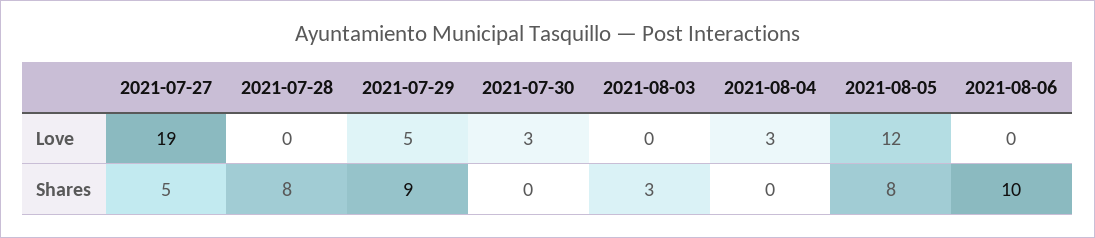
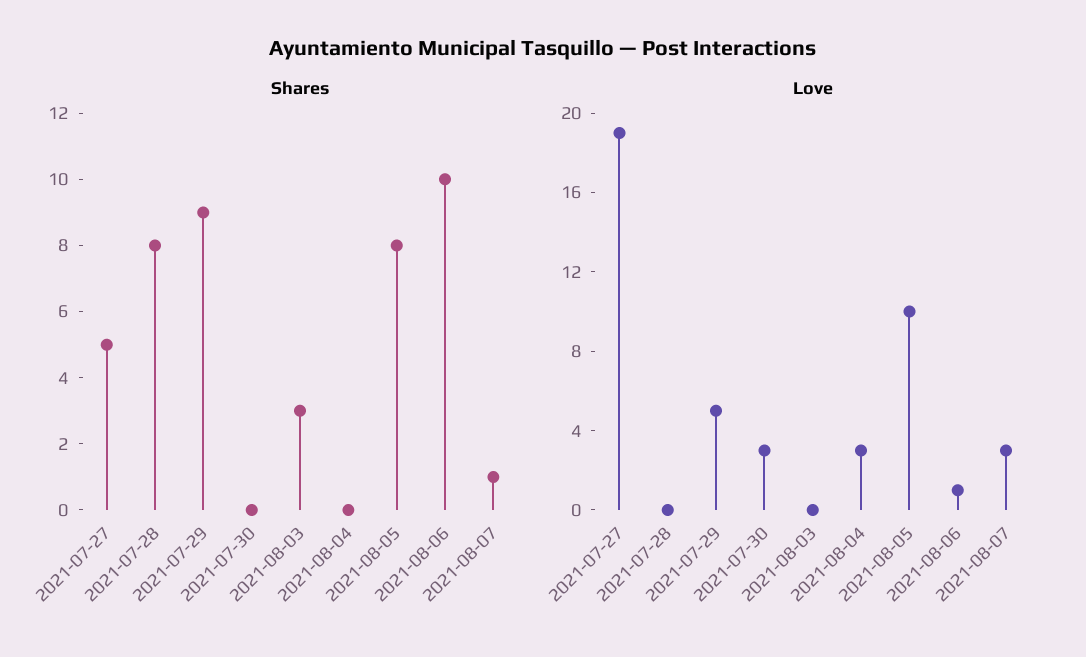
Love, 2021-08-05: 12 -> 10
Love, 2021-08-06: 0 -> 1
Shares, 2021-08-07: none -> 1
Love, 2021-08-07: none -> 3

